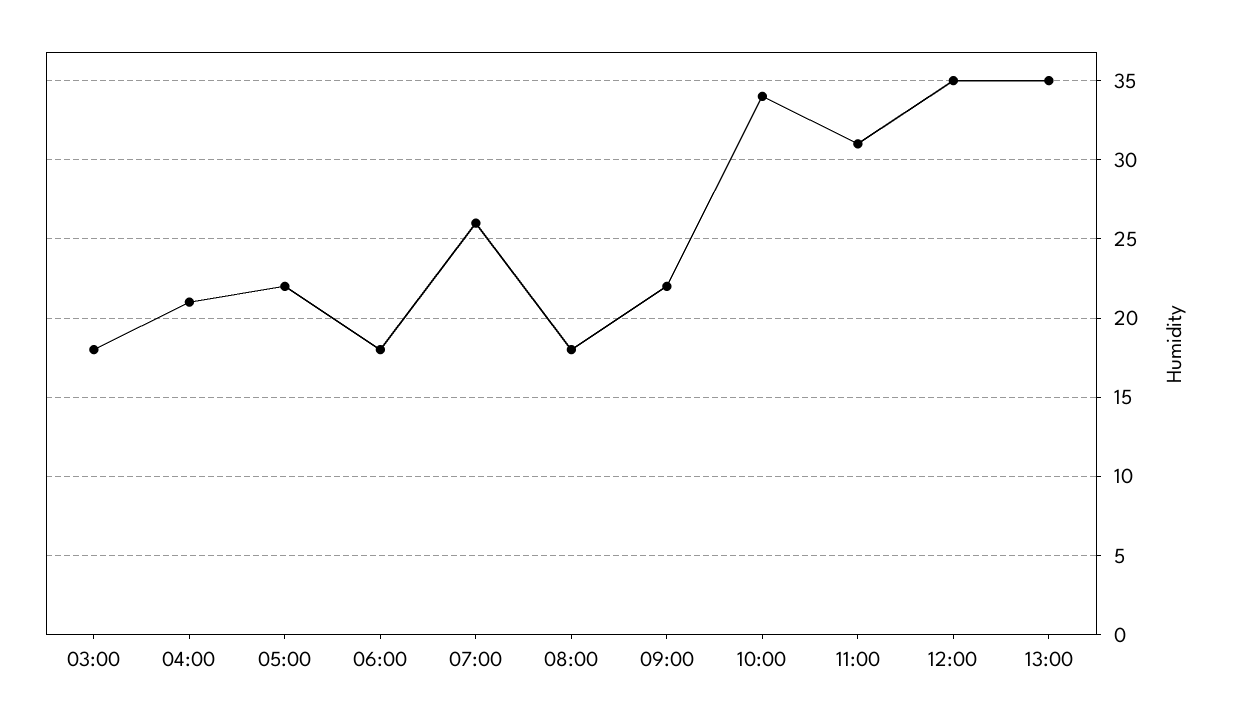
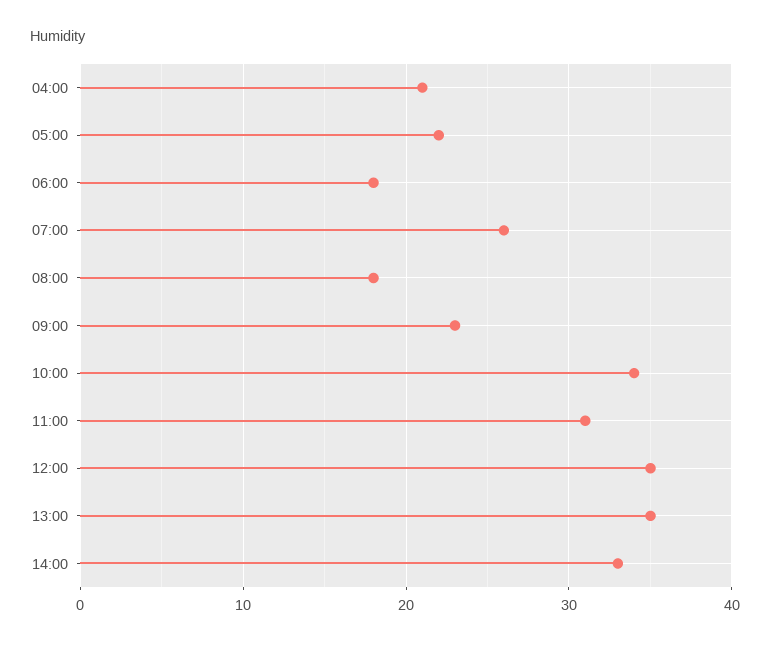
03:00: 18 -> none
09:00: 22 -> 23
14:00: none -> 33

